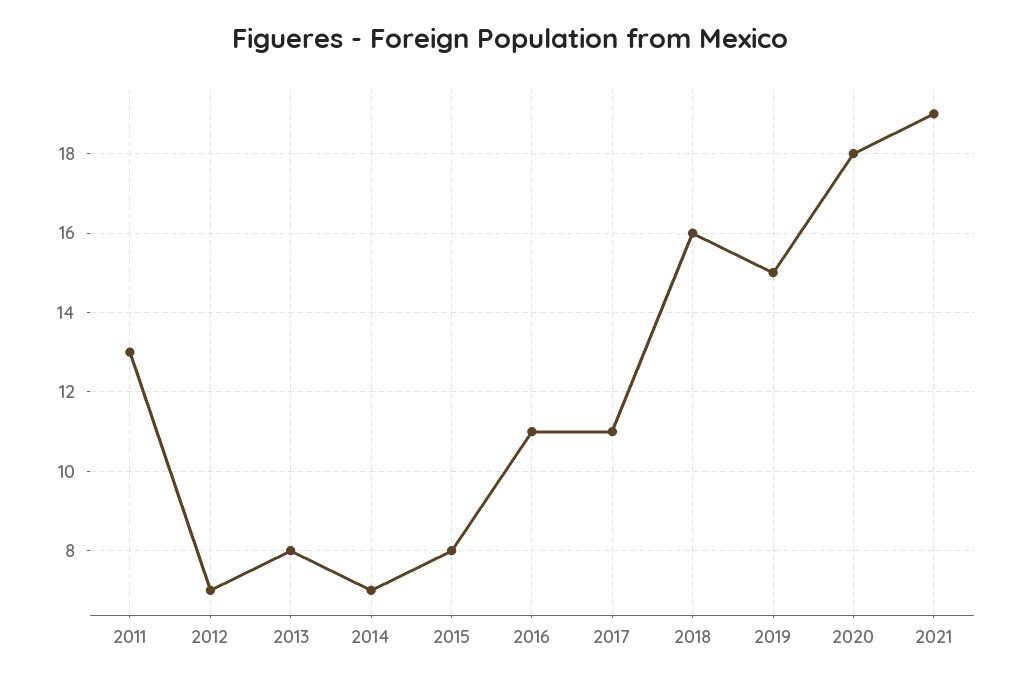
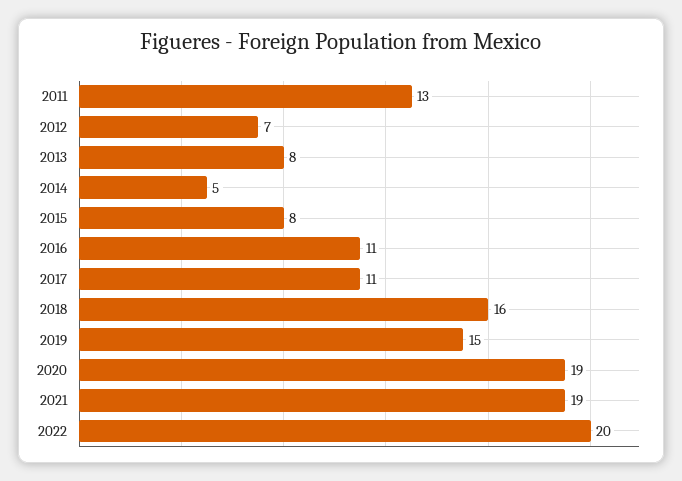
2014: 7 -> 5
2020: 18 -> 19
2022: none -> 20

